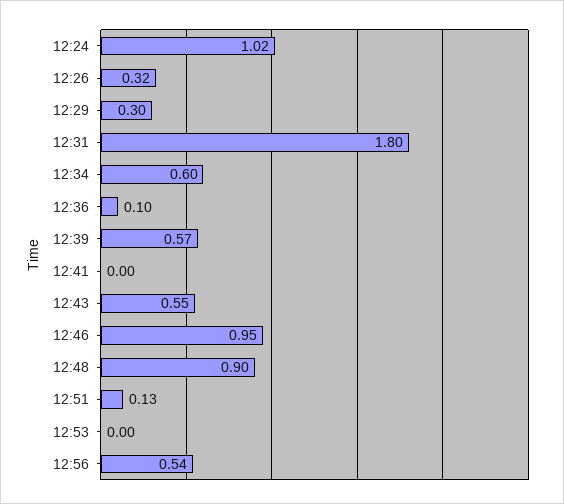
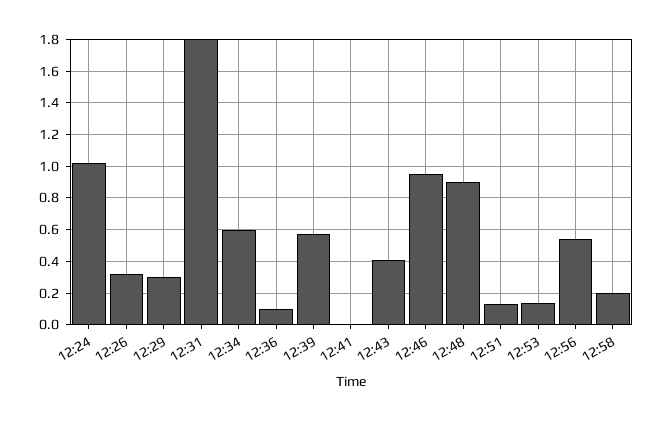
12:43: 0.55 -> 0.4
12:53: 0 -> 0.15
12:58: none -> 0.2

